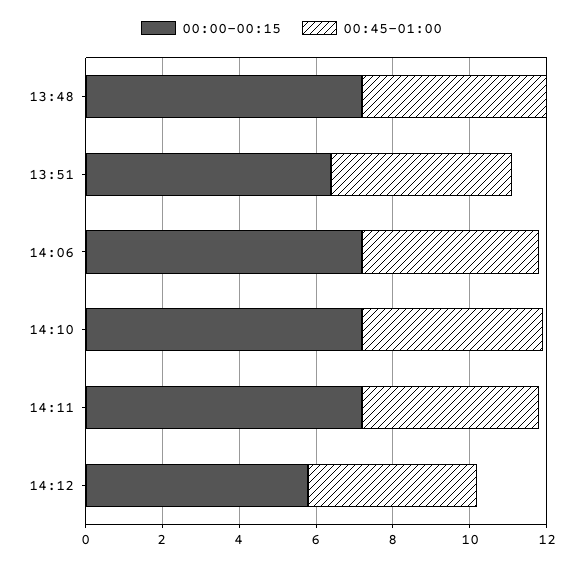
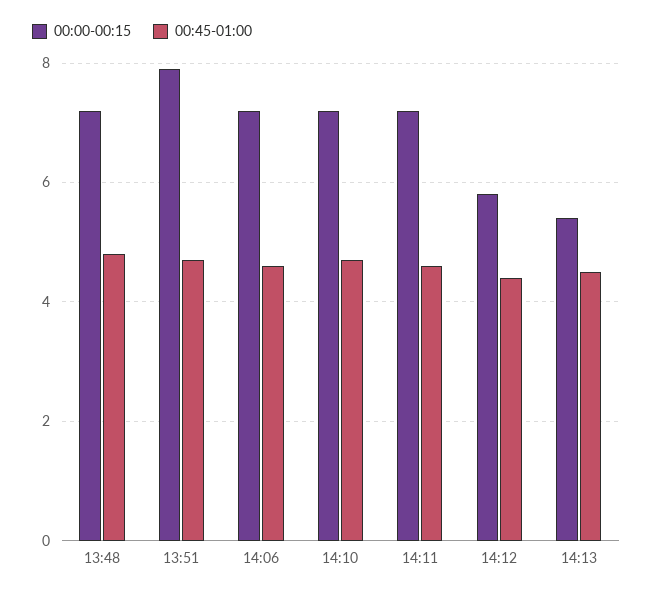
00:00-00:15, 13:51: 6.5 -> 8
00:00-00:15, 14:13: none -> 5.5
00:45-01:00, 14:13: none -> 4.5

